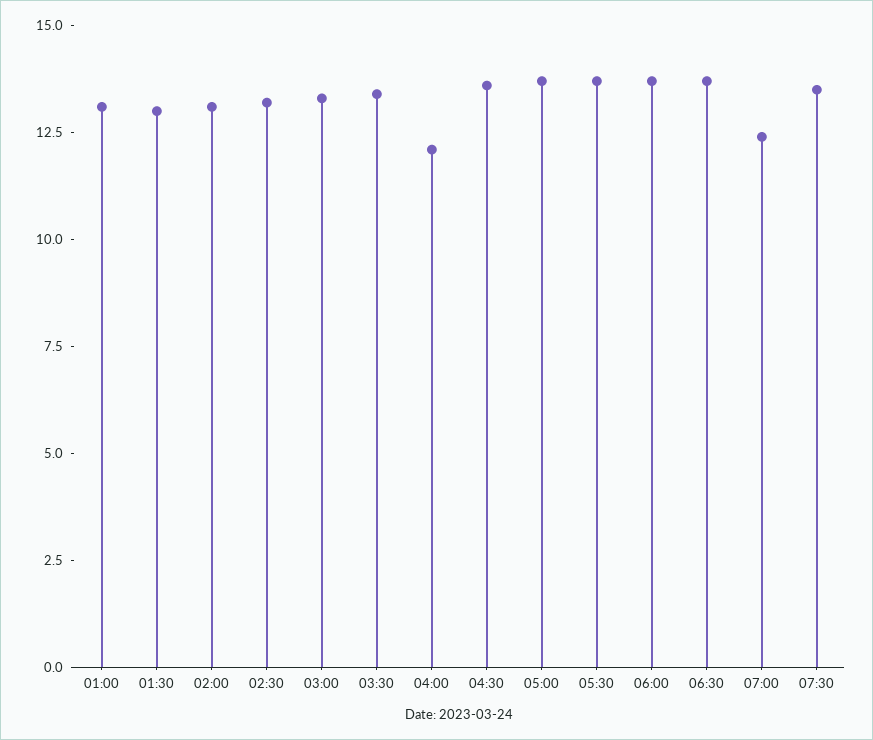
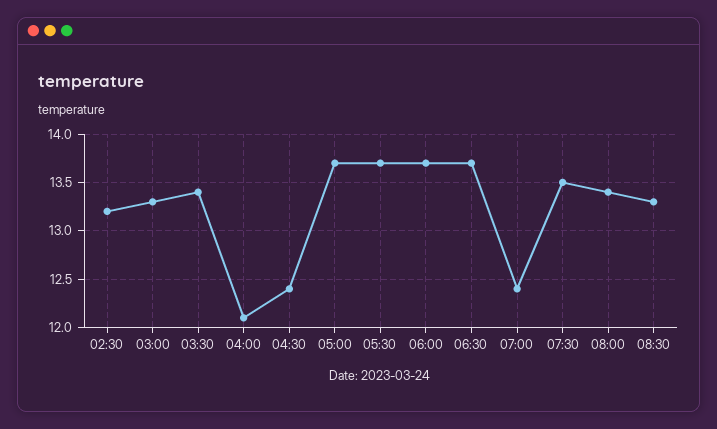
01:00: 13 -> none
01:30: 13 -> none
02:00: 13 -> none
04:30: 13.5 -> 12.4
08:00: none -> 13.4
08:30: none -> 13.3

